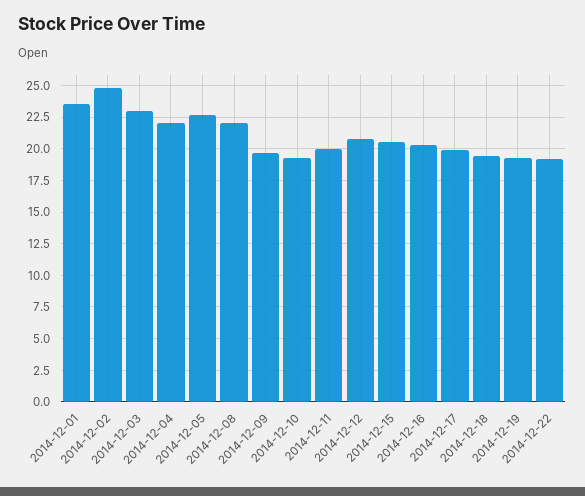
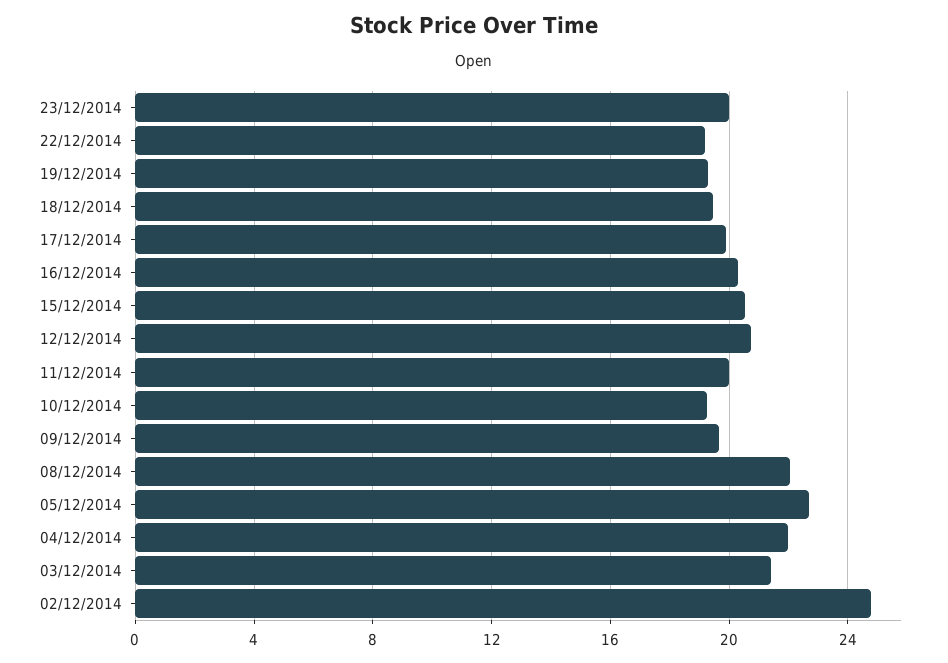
2014-12-01: 23.5 -> none
2014-12-03: 23 -> 21.5
23/12/2014: none -> 20

